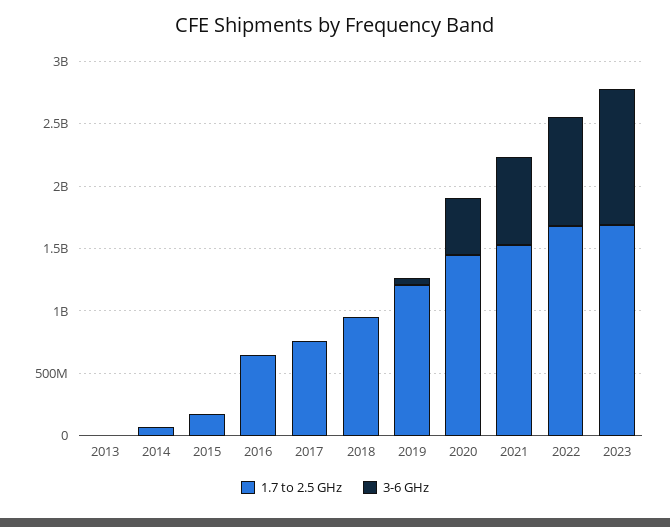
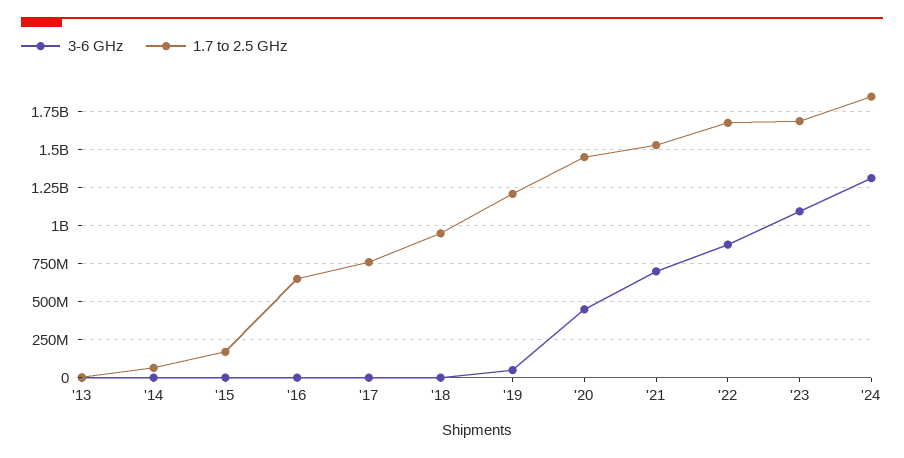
3-6 GHz, '24: none -> 1300000000
1.7 to 2.5 GHz, '24: none -> 1850000000

